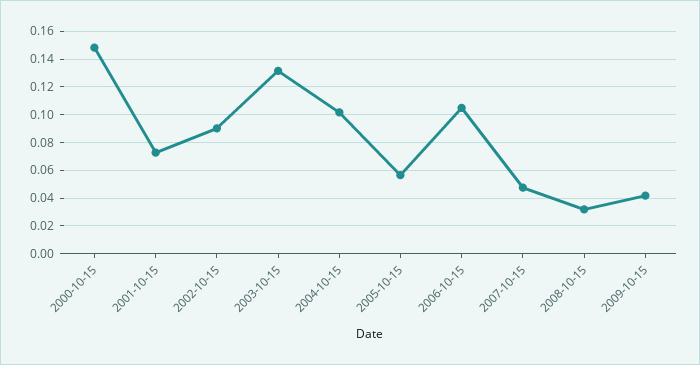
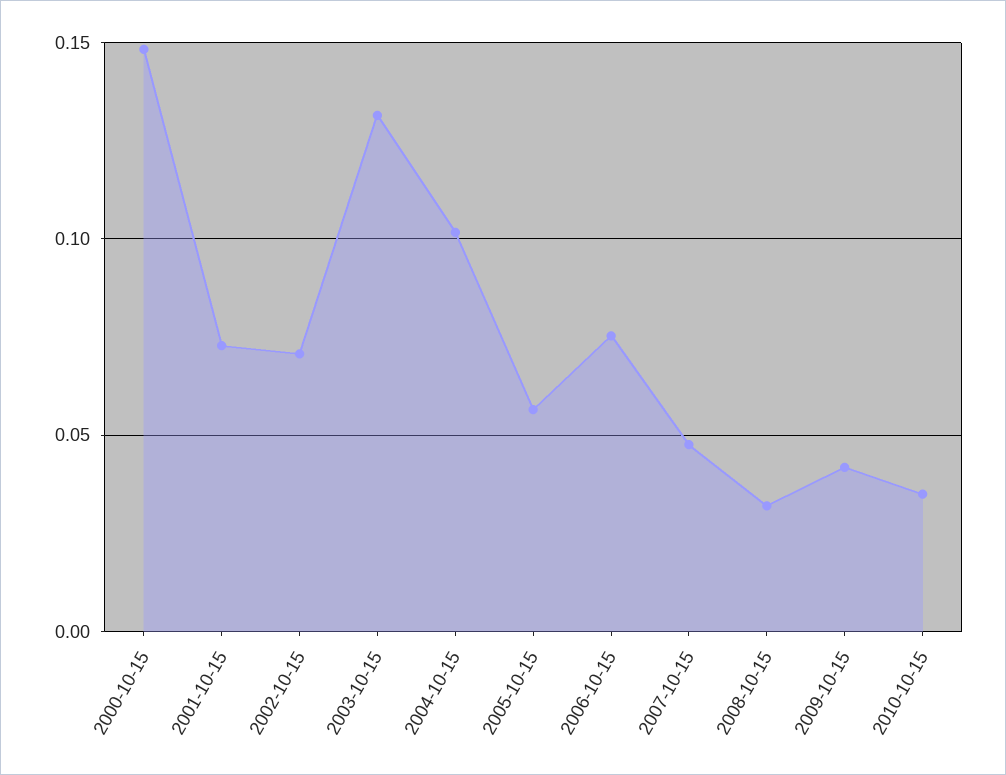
2002-10-15: 0.09 -> 0.07
2006-10-15: 0.105 -> 0.075
2010-10-15: none -> 0.035

